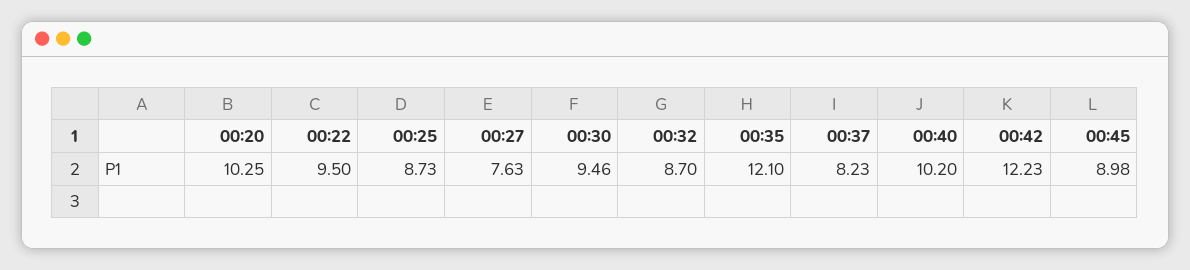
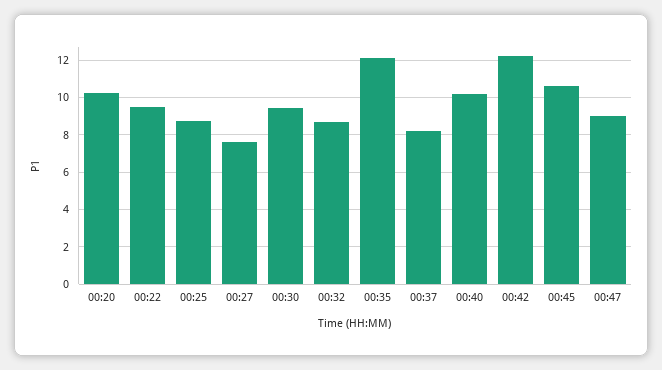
00:45: 8.98 -> 10.5
00:47: none -> 9

